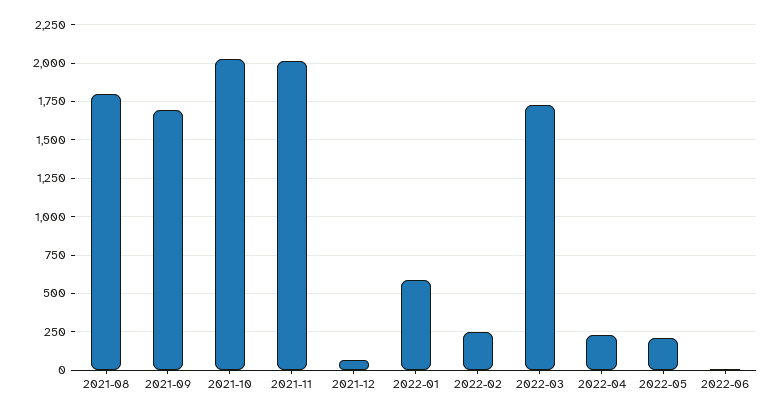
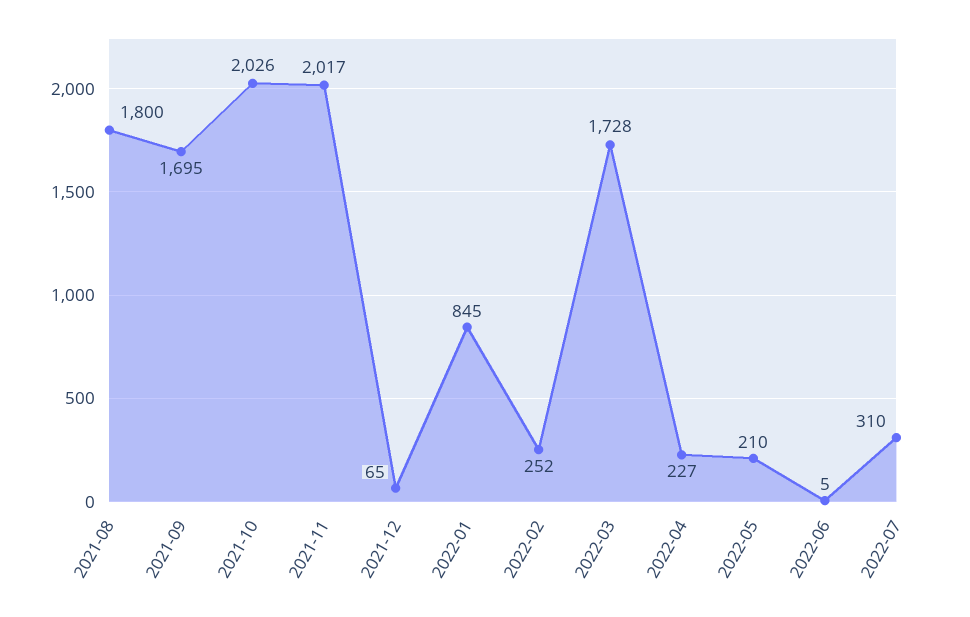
2022-01: 600 -> 845
2022-07: none -> 310

